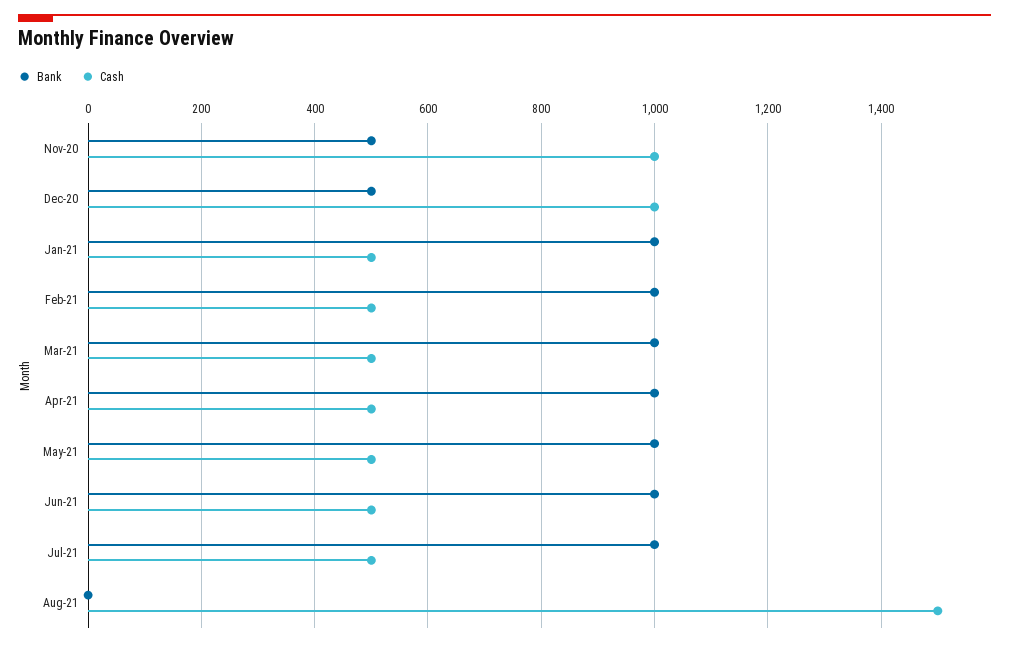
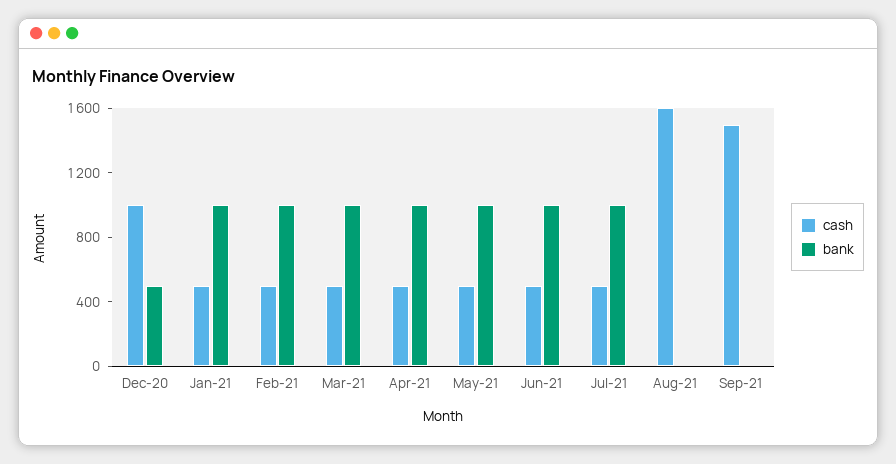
Bank, Nov-20: 500 -> none
Cash, Nov-20: 1000 -> none
Cash, Aug-21: 1500 -> 1600
Cash, Sep-21: none -> 1500
Bank, Sep-21: none -> 0

